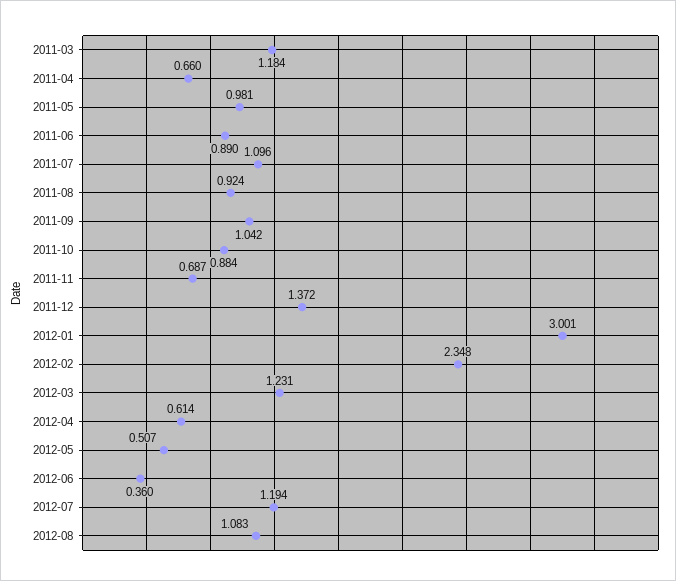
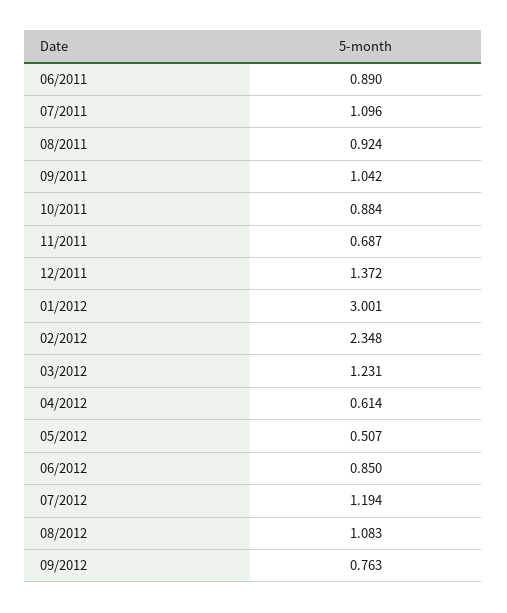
2011-03: 1.184 -> none
2011-04: 0.66 -> none
2011-05: 0.981 -> none
2012-06: 0.36 -> 0.85
09/2012: none -> 0.763

